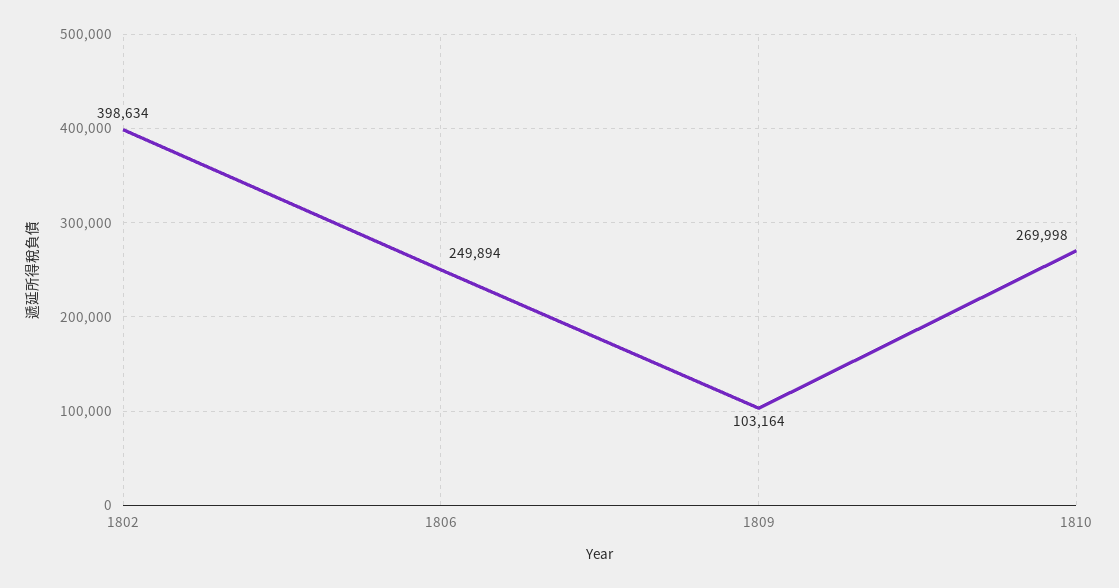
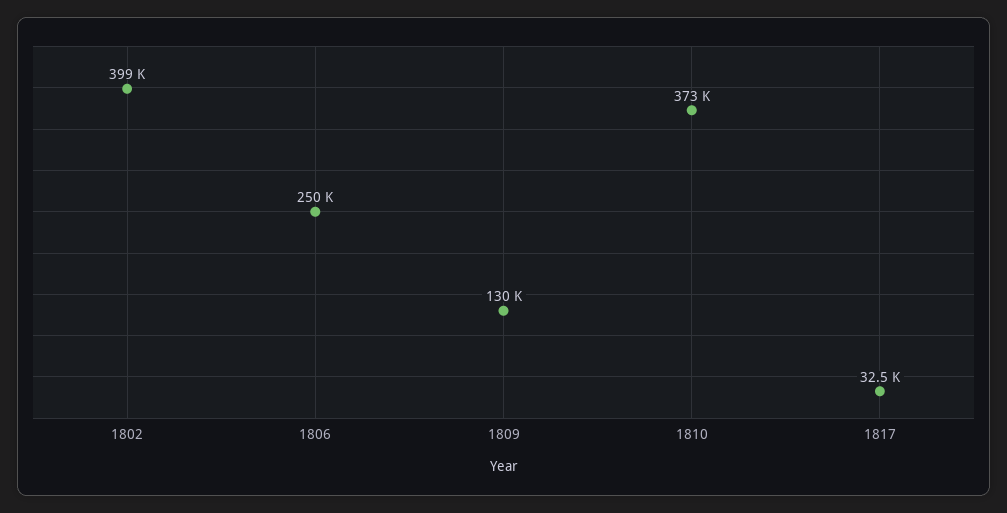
1809: 103164 -> 130000
1810: 269998 -> 373000
1817: none -> 32500

